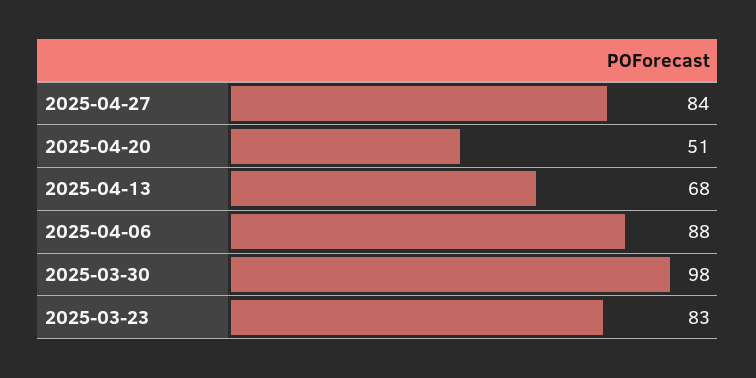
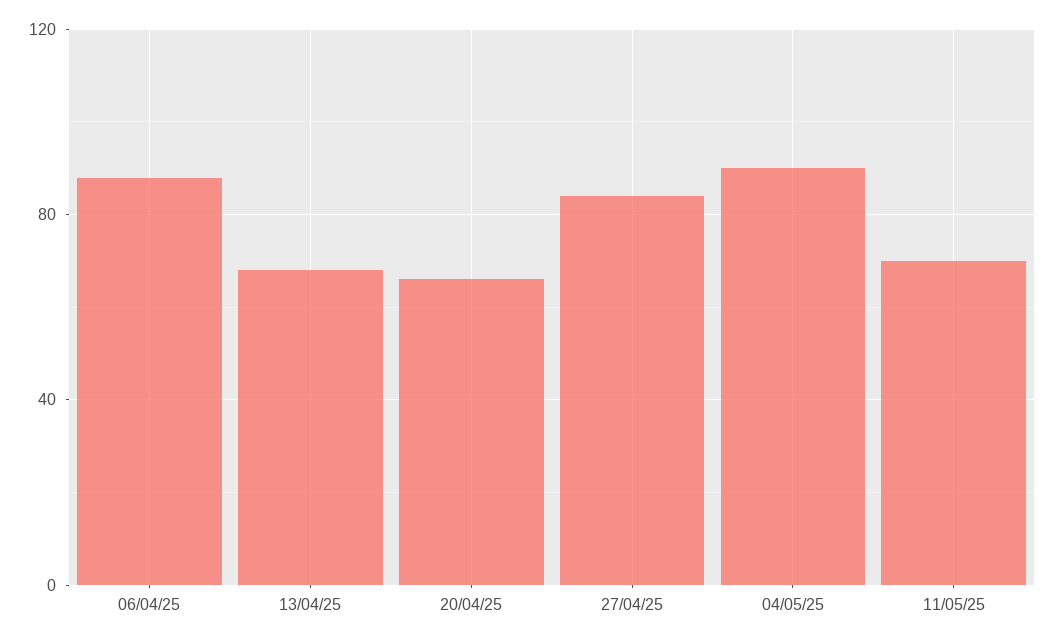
2025-04-20: 51 -> 65
2025-03-30: 98 -> none
2025-03-23: 83 -> none
04/05/25: none -> 90
11/05/25: none -> 70

